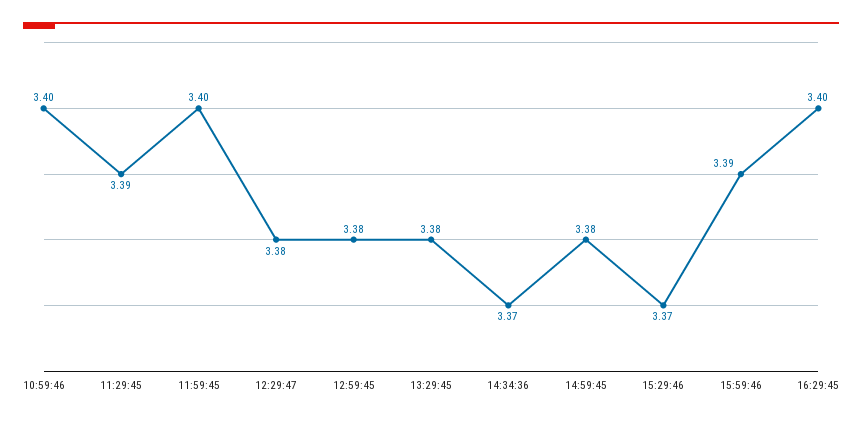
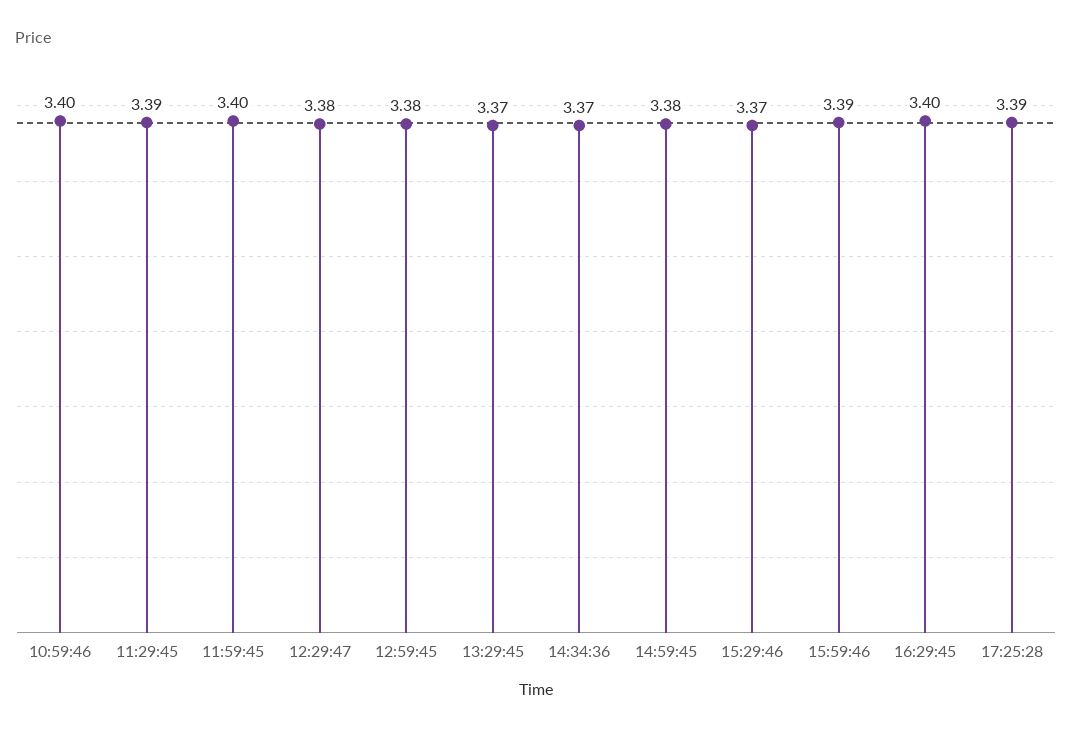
13:29:45: 3.38 -> 3.37
17:25:28: none -> 3.39

